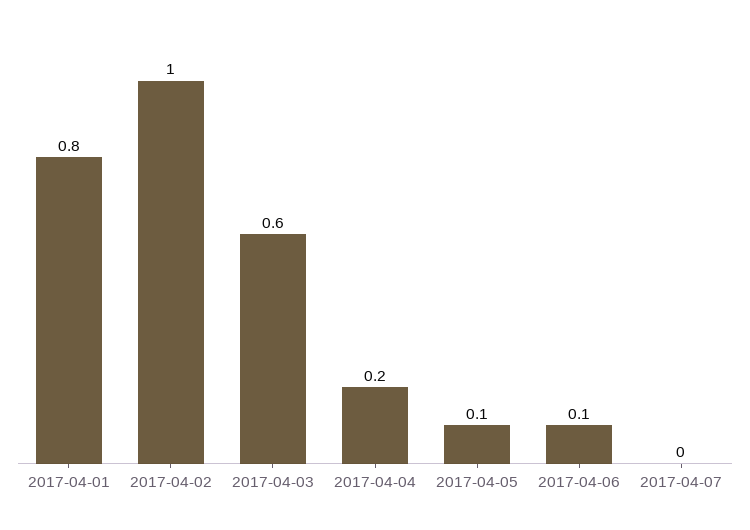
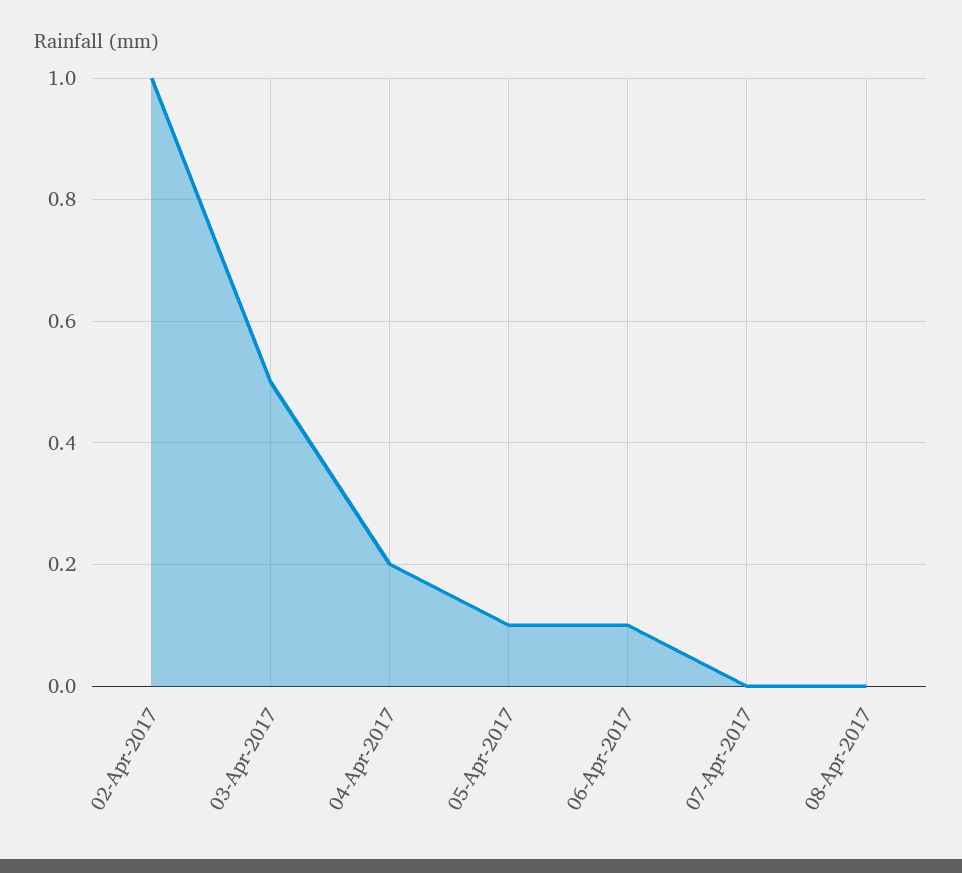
2017-04-01: 0.8 -> none
2017-04-03: 0.6 -> 0.5
08-Apr-2017: none -> 0

